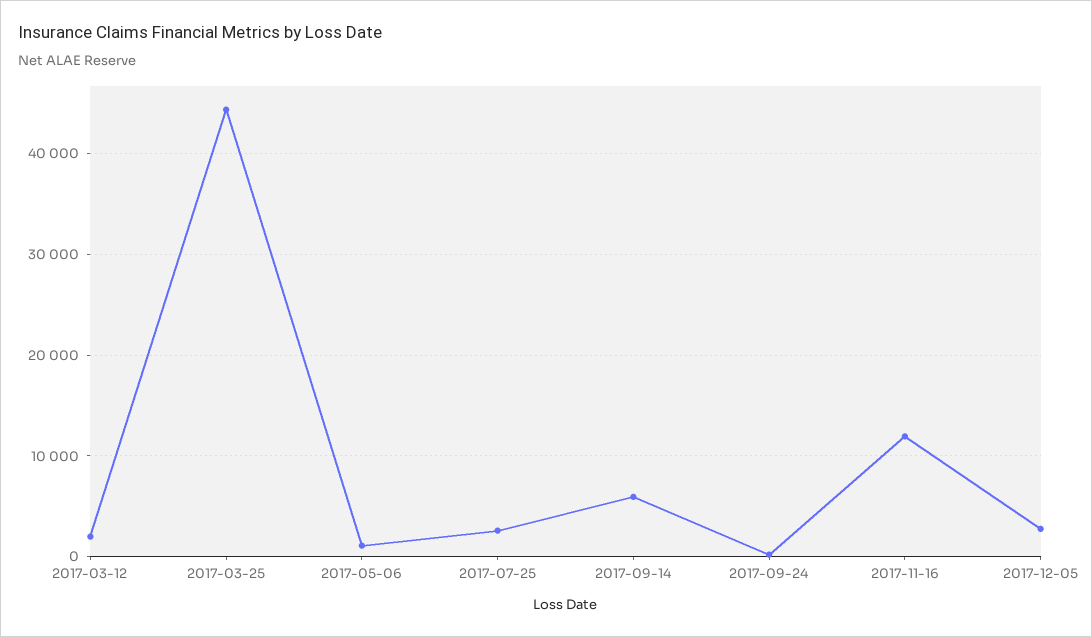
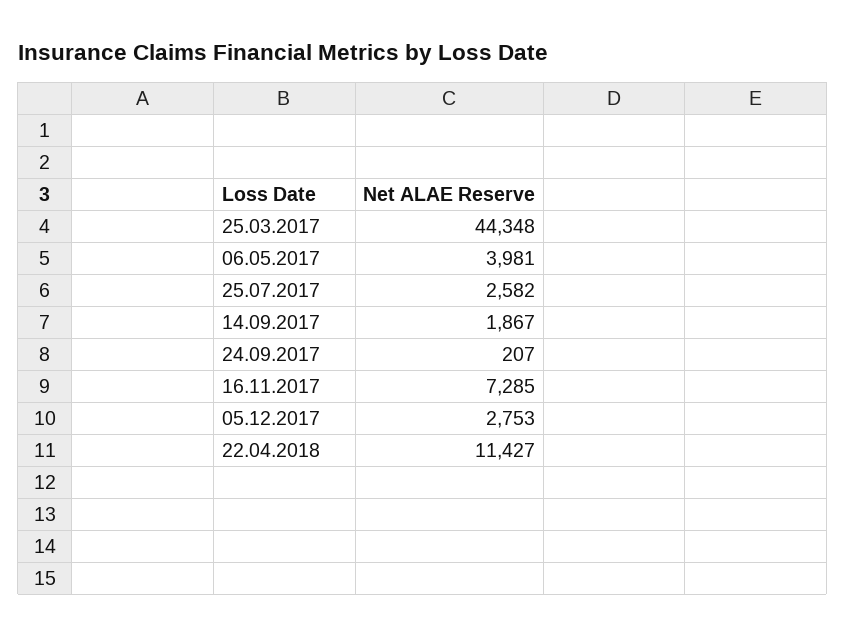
2017-03-12: 2000 -> none
2017-05-06: 1000 -> 3981
2017-09-14: 6000 -> 1867
2017-11-16: 12000 -> 7285
22.04.2018: none -> 11427

